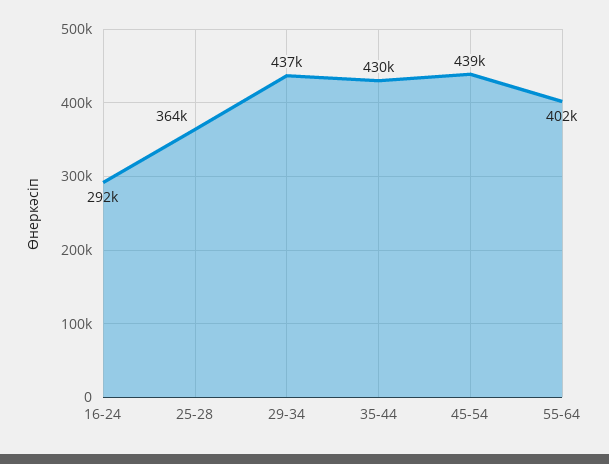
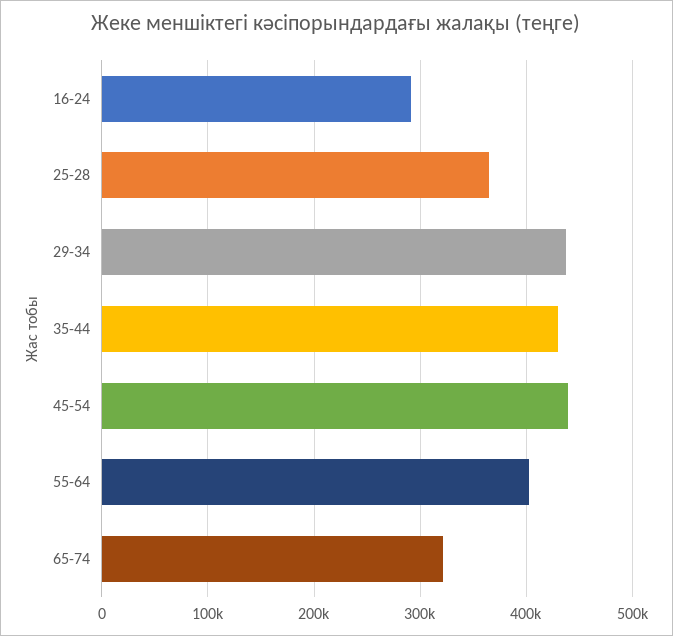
65-74: none -> 320000

